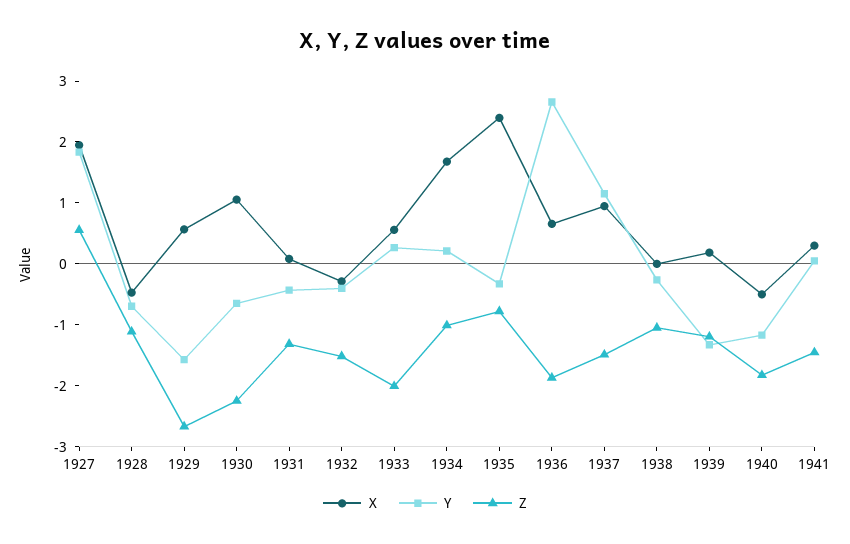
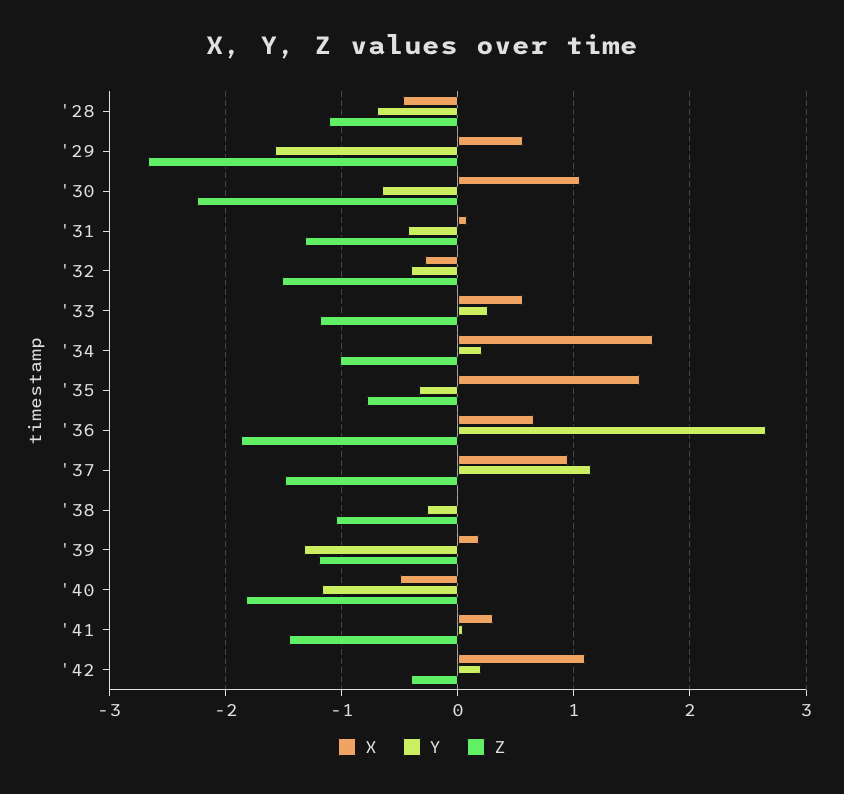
X, 1927: 2 -> none
Y, 1927: 1.8 -> none
Z, 1927: 0.6 -> none
Z, 1933: -2 -> -1.2
X, 1935: 2.4 -> 1.6
X, '42: none -> 1.1
Y, '42: none -> 0.2
Z, '42: none -> -0.4

